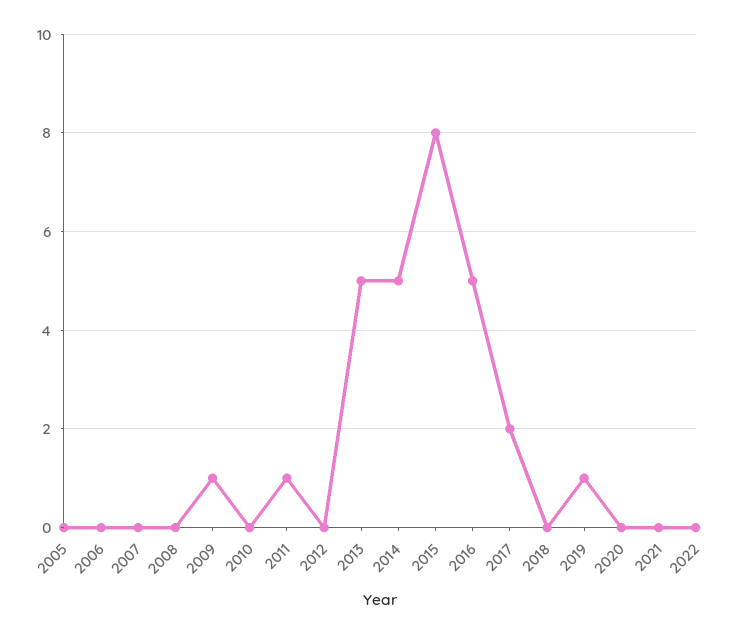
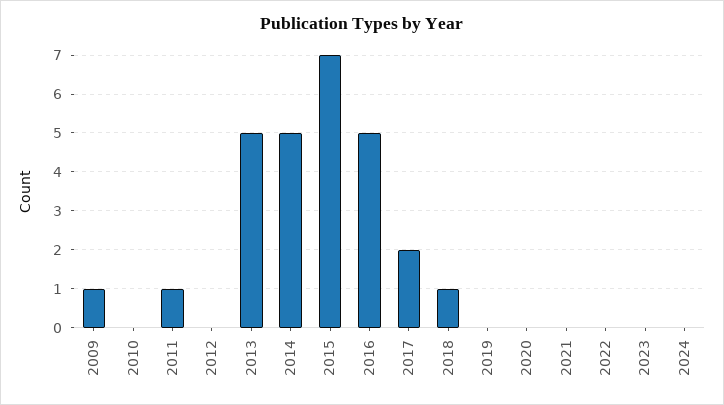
2005: 0 -> none
2006: 0 -> none
2007: 0 -> none
2008: 0 -> none
2015: 8 -> 7
2018: 0 -> 1
2019: 1 -> 0
2023: none -> 0
2024: none -> 0

